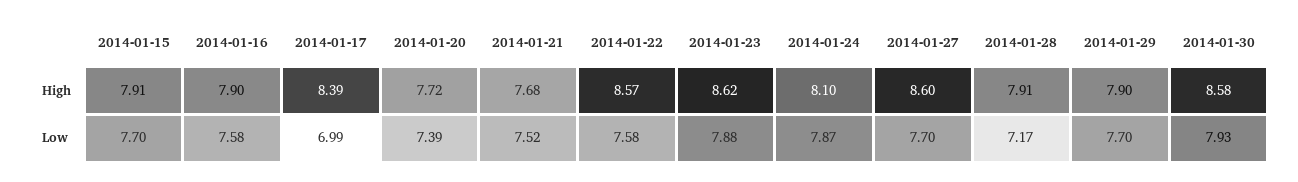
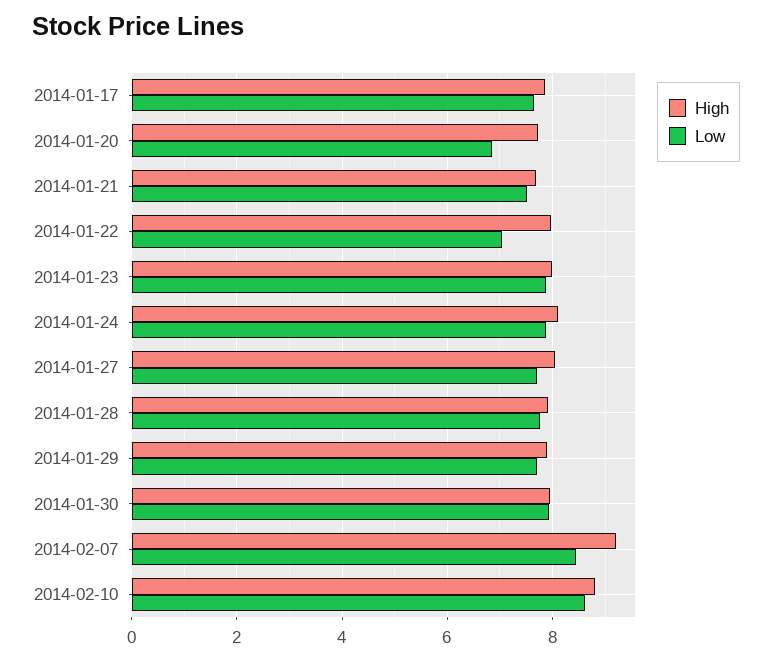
High, 2014-01-15: 7.91 -> none
High, 2014-01-16: 7.9 -> none
High, 2014-01-17: 8.39 -> 7.8
High, 2014-01-22: 8.57 -> 8
High, 2014-01-23: 8.62 -> 8
High, 2014-01-27: 8.6 -> 8
High, 2014-01-30: 8.58 -> 8
Low, 2014-01-15: 7.7 -> none
Low, 2014-01-16: 7.58 -> none
Low, 2014-01-17: 6.99 -> 7.6
Low, 2014-01-20: 7.39 -> 6.8
Low, 2014-01-22: 7.58 -> 7
Low, 2014-01-28: 7.17 -> 7.8
High, 2014-02-07: none -> 9.2
Low, 2014-02-07: none -> 8.4
High, 2014-02-10: none -> 8.8
Low, 2014-02-10: none -> 8.6

